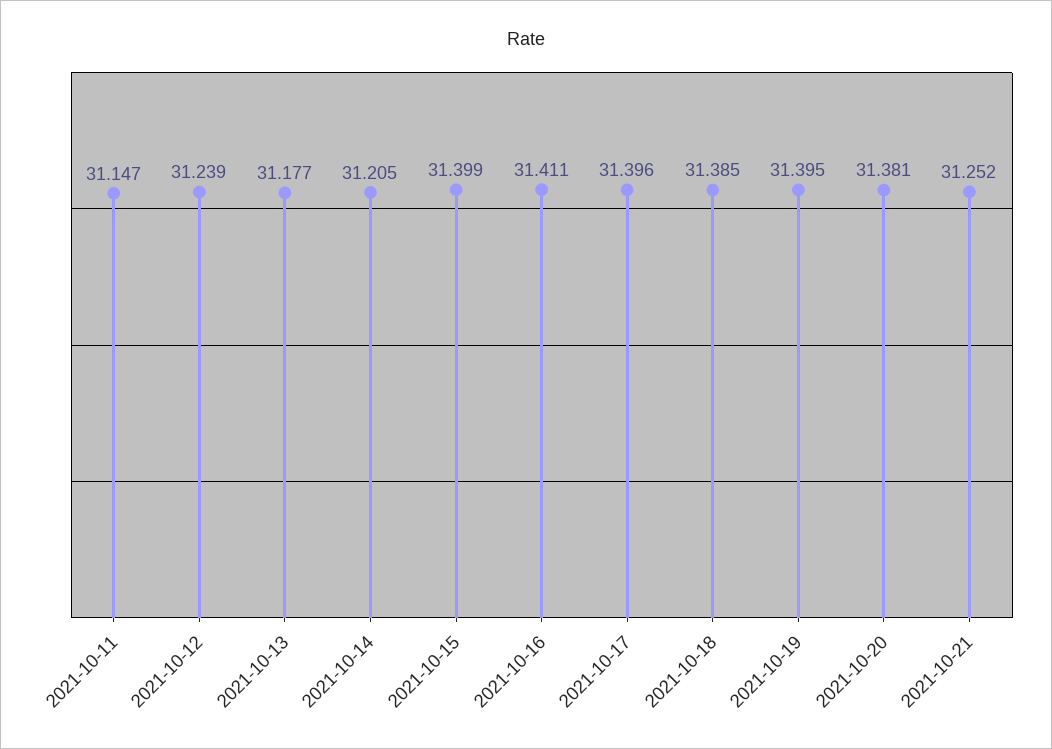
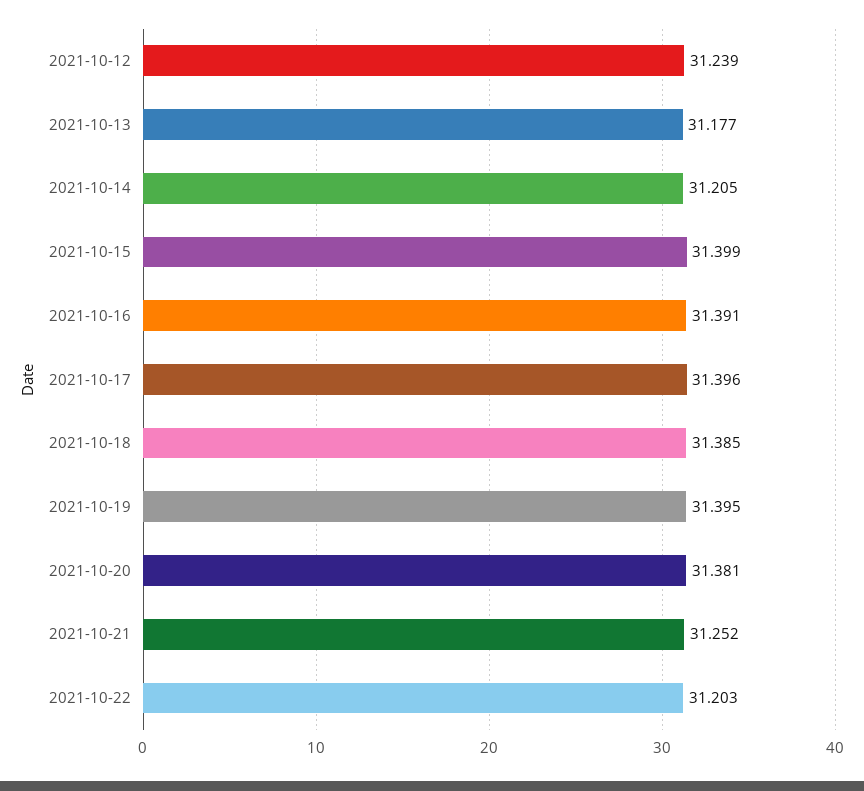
2021-10-11: 31.147 -> none
2021-10-16: 31.411 -> 31.391
2021-10-22: none -> 31.203

